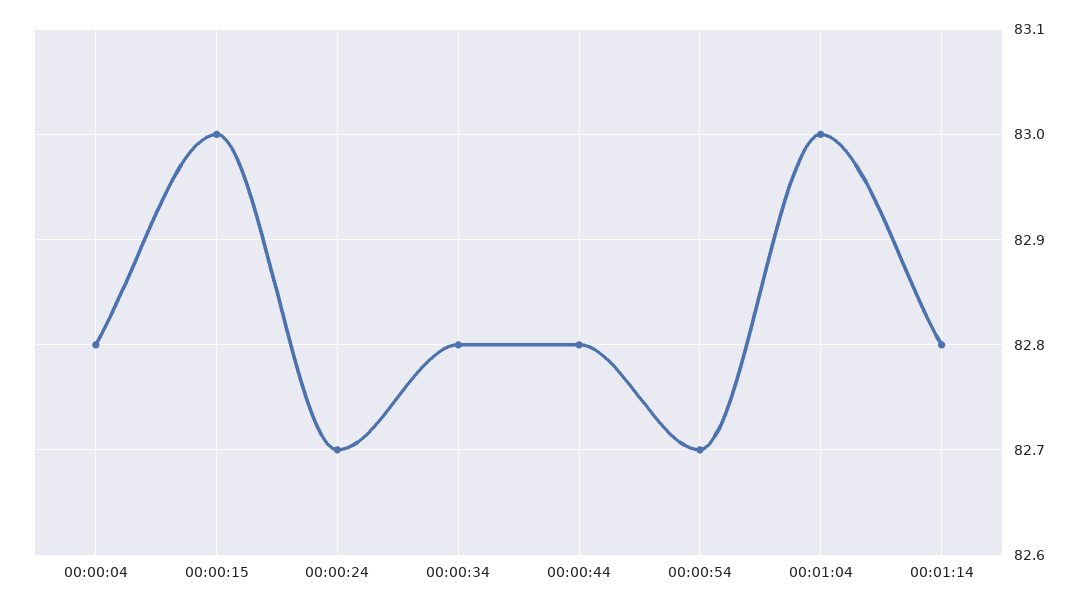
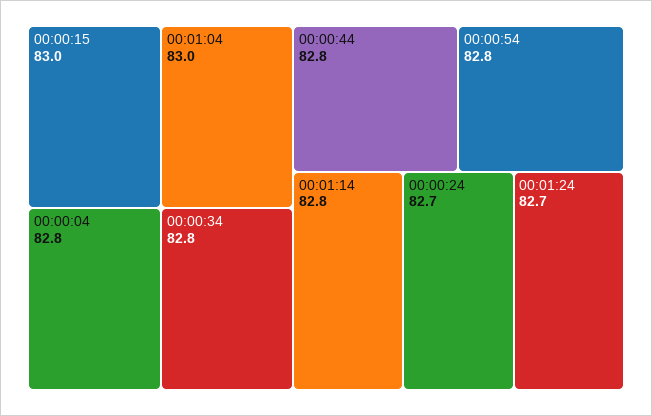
00:00:54: 82.7 -> 82.8
00:01:24: none -> 82.7

